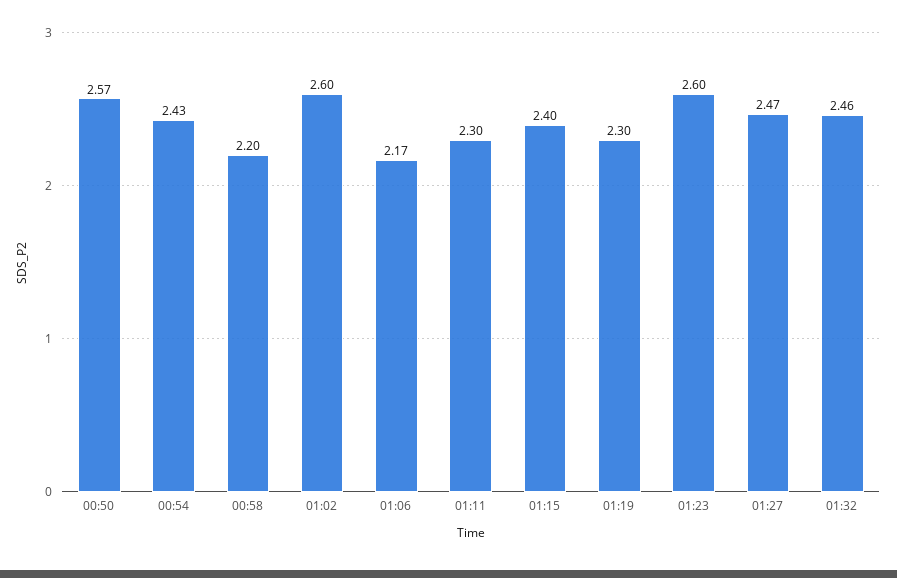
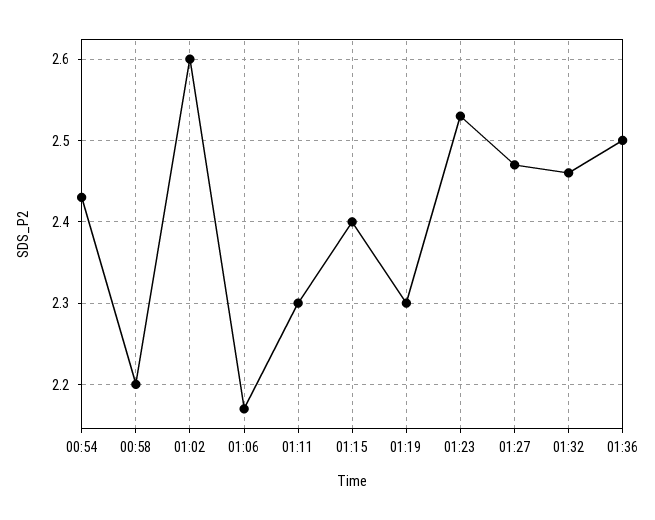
00:50: 2.57 -> none
01:23: 2.6 -> 2.53
01:36: none -> 2.5

